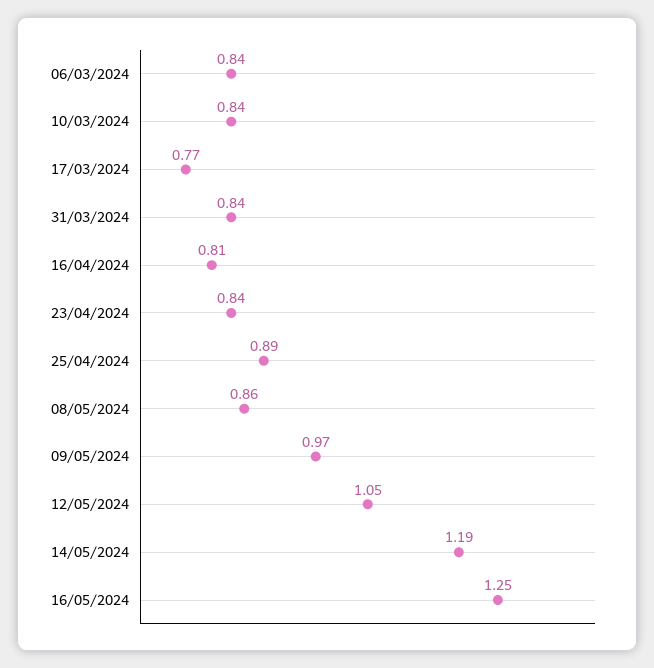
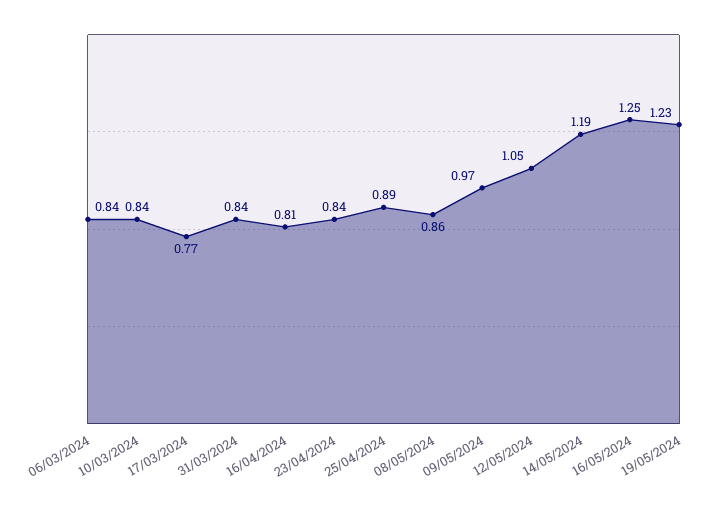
19/05/2024: none -> 1.23

